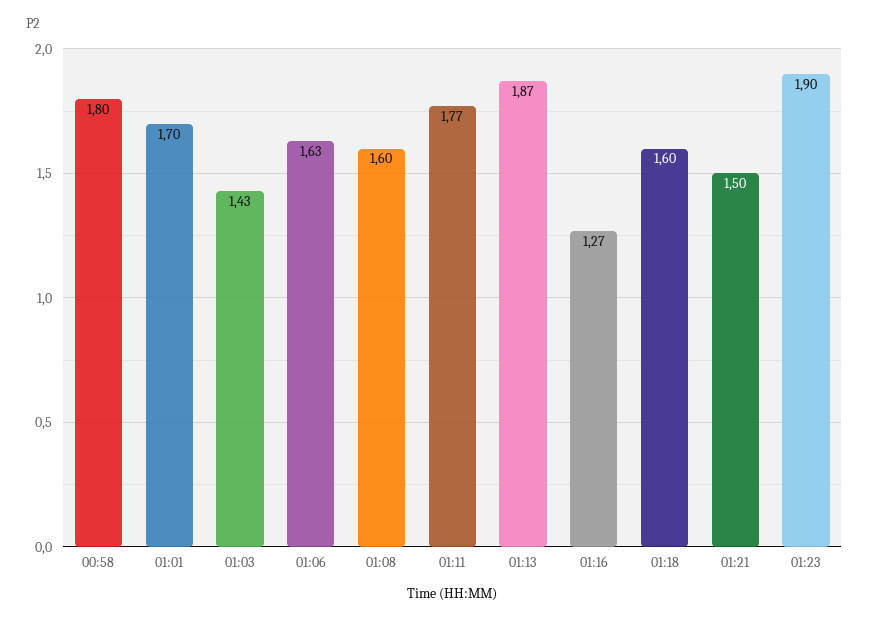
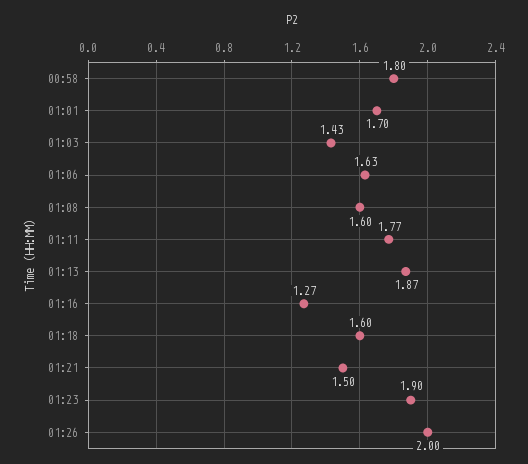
01:26: none -> 2

